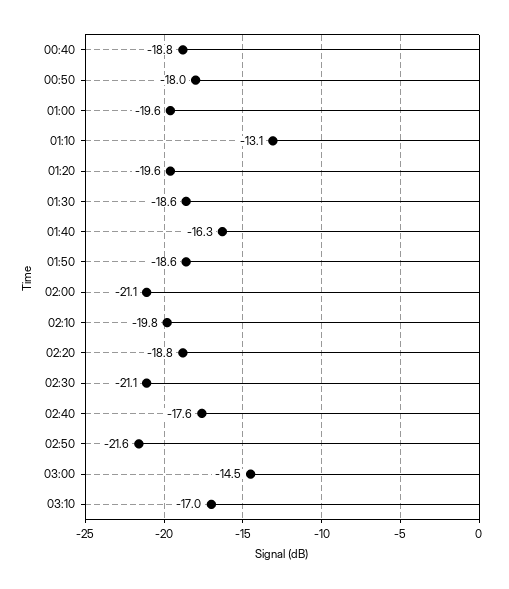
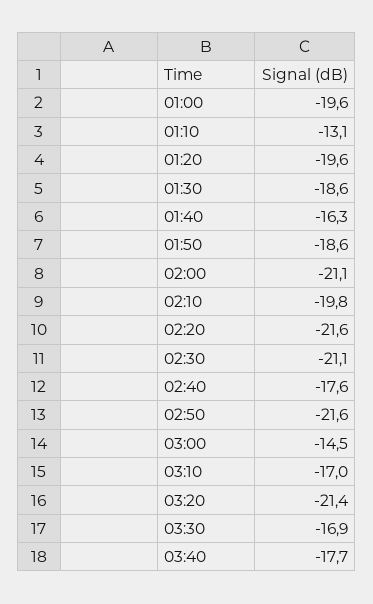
00:40: -18.8 -> none
00:50: -18 -> none
02:20: -18.8 -> -21.6
03:20: none -> -21.4
03:30: none -> -16.9
03:40: none -> -17.7

